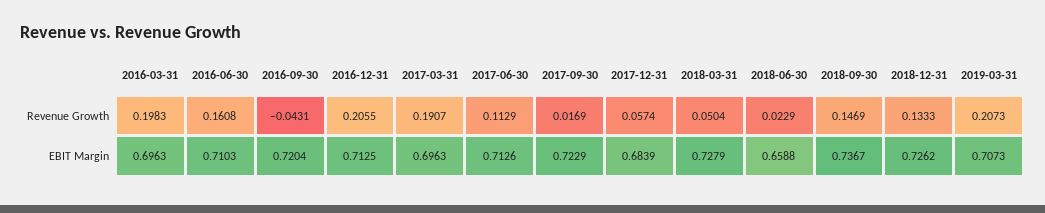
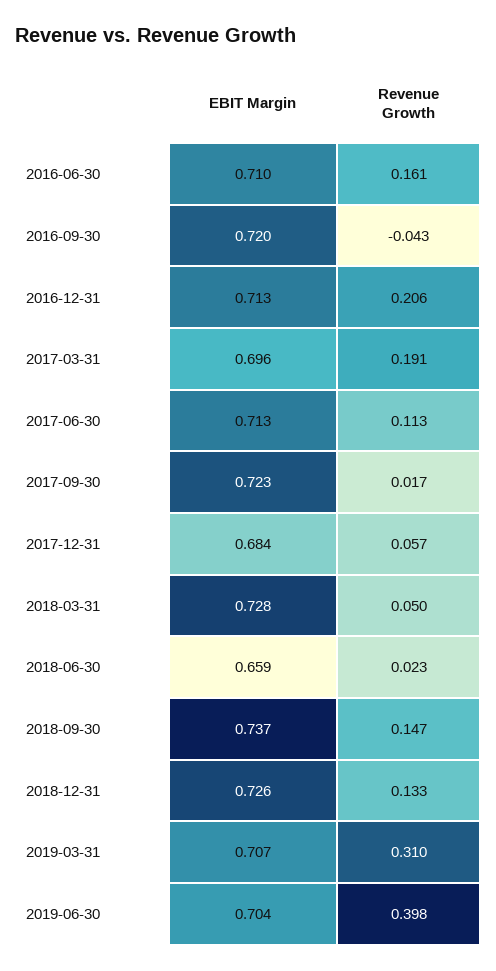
2016-03-31, Revenue Growth: 0.1983 -> none
2019-03-31, Revenue Growth: 0.2073 -> 0.31
2016-03-31, EBIT Margin: 0.6963 -> none
2019-06-30, EBIT Margin: none -> 0.704
2019-06-30, Revenue Growth: none -> 0.398

